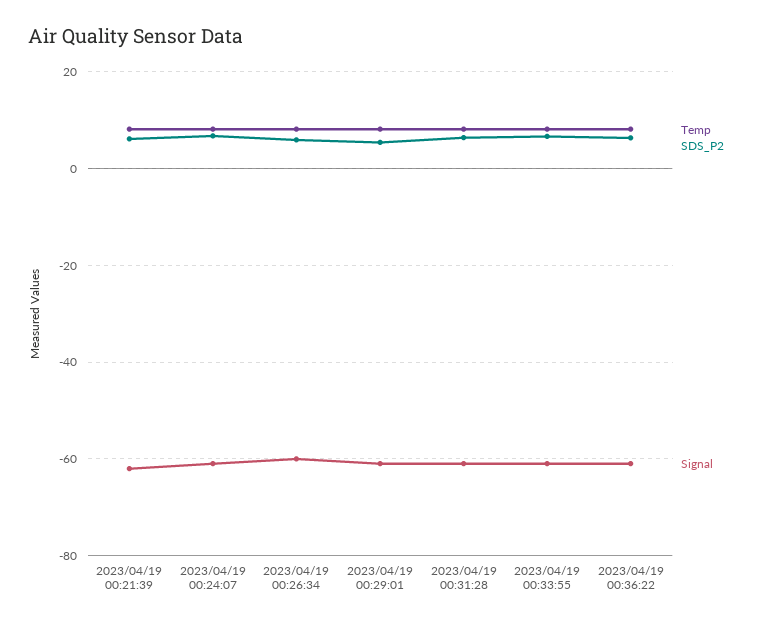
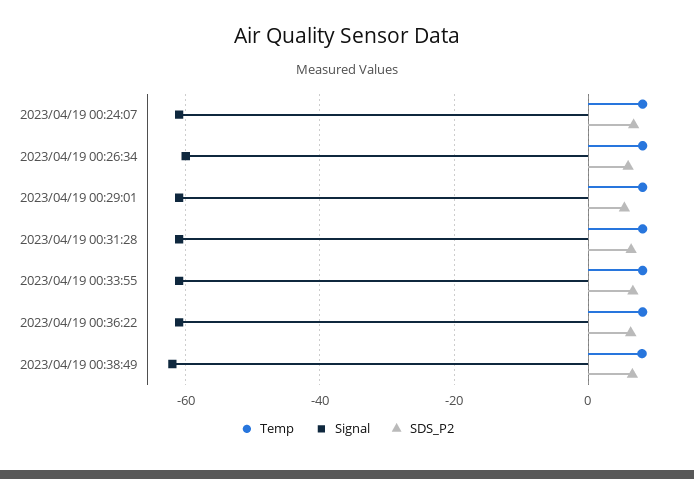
Temp, 2023/04/19 00:21:39: 8 -> none
SDS_P2, 2023/04/19 00:21:39: 6 -> none
Signal, 2023/04/19 00:21:39: -62 -> none
Temp, 2023/04/19 00:38:49: none -> 8
Signal, 2023/04/19 00:38:49: none -> -62
SDS_P2, 2023/04/19 00:38:49: none -> 6

